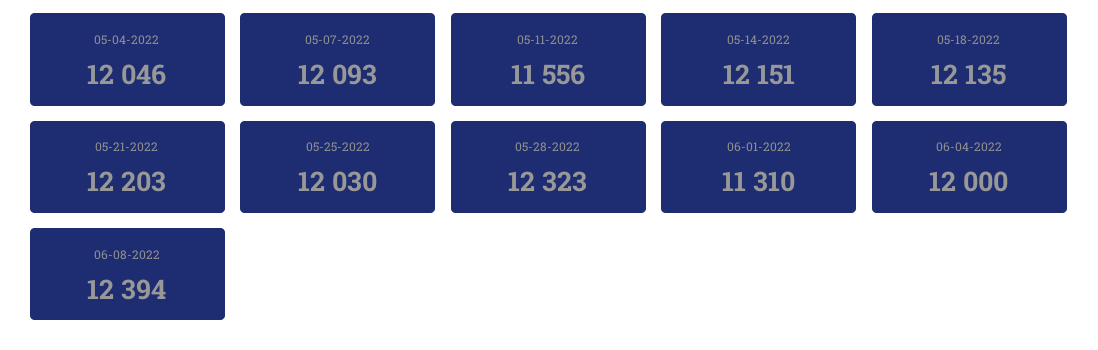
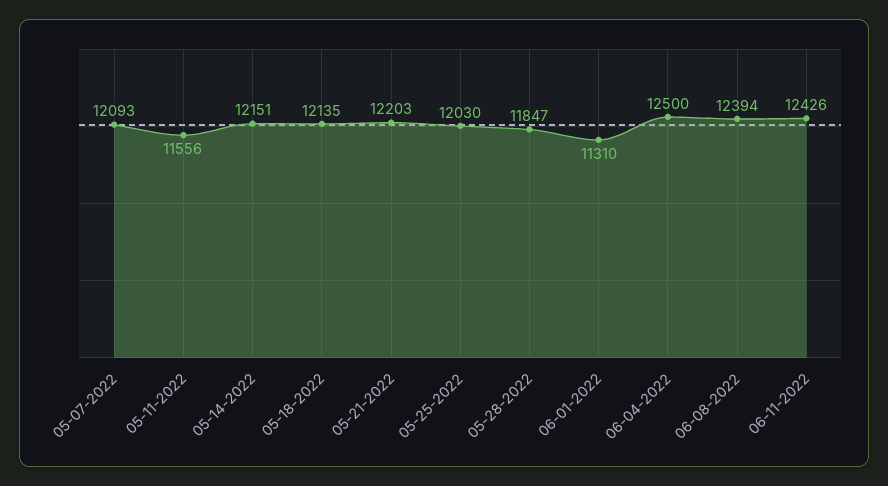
05-04-2022: 12046 -> none
05-28-2022: 12323 -> 11847
06-04-2022: 12000 -> 12500
06-11-2022: none -> 12426

